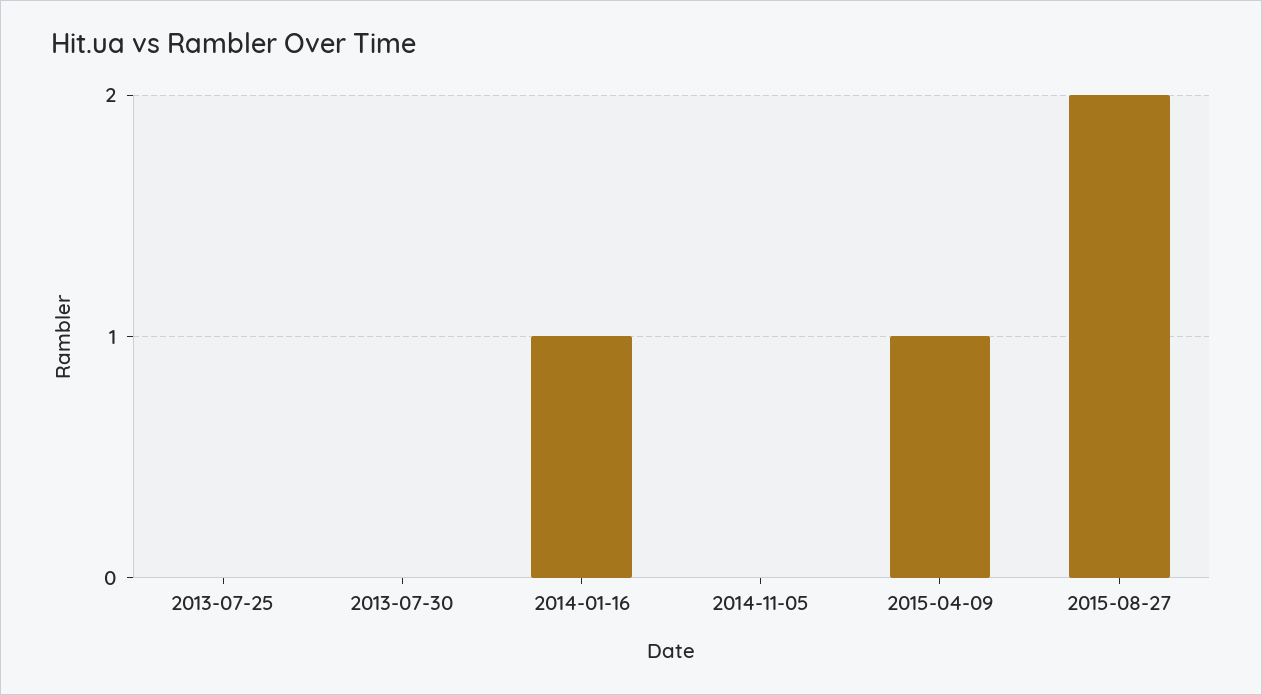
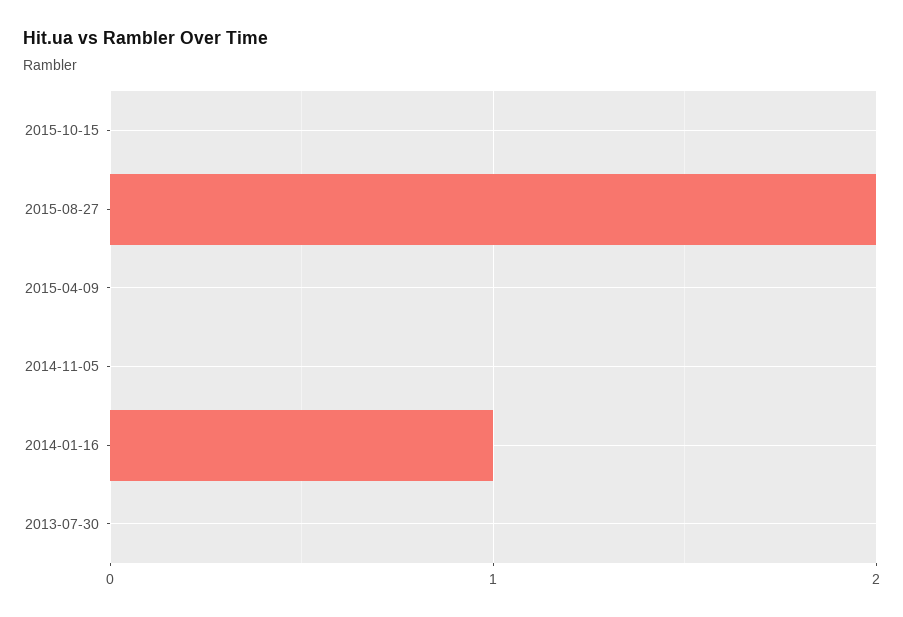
2013-07-25: 0 -> none
2015-04-09: 1 -> 0
2015-10-15: none -> 0

